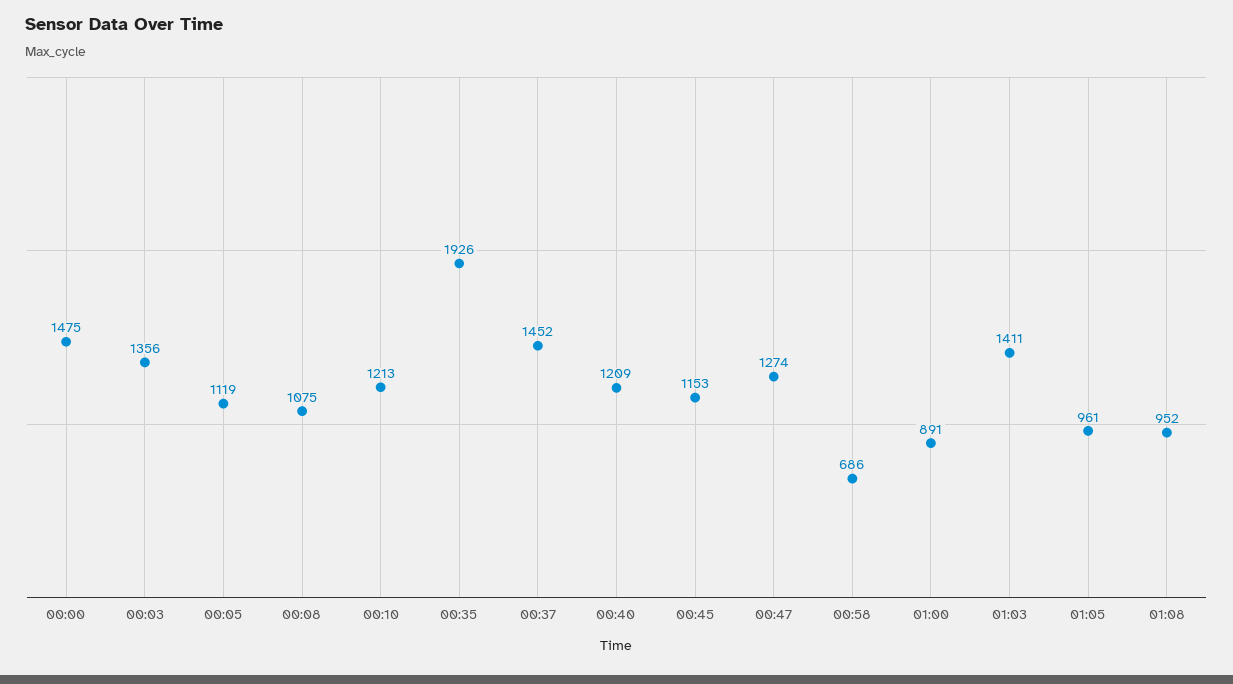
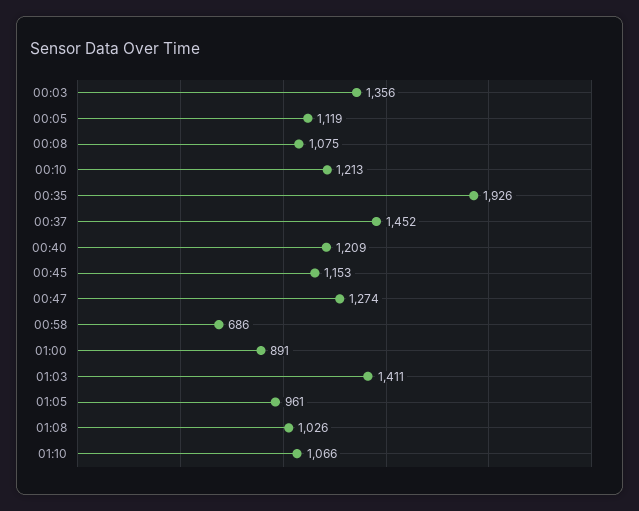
00:00: 1475 -> none
01:08: 952 -> 1026
01:10: none -> 1066

